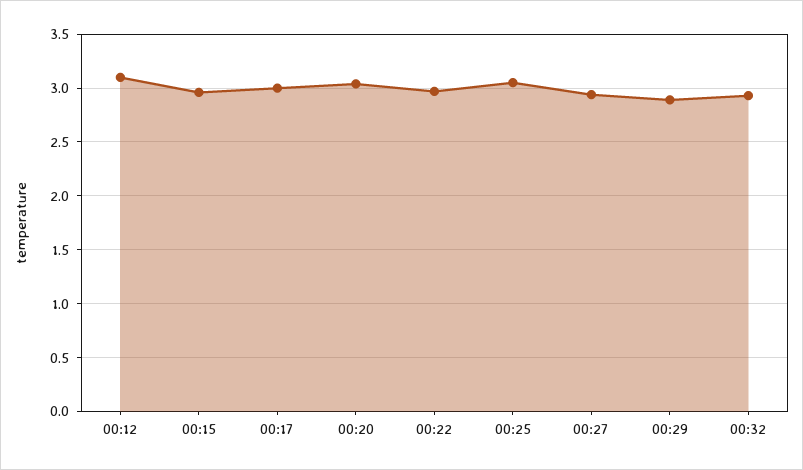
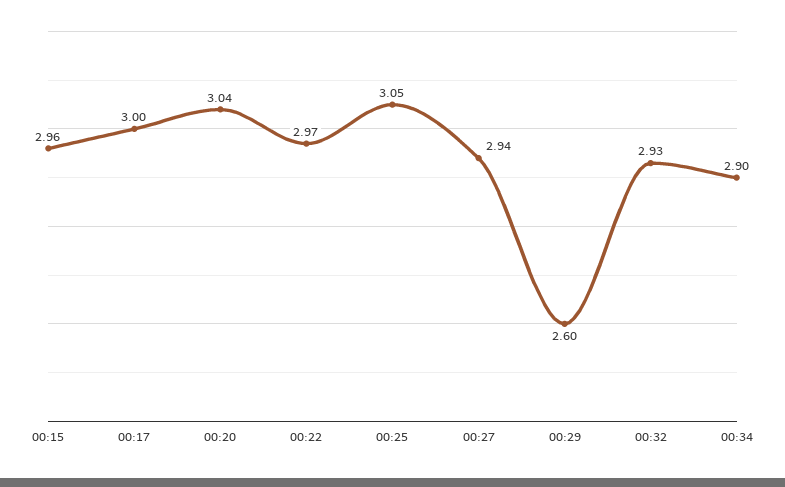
00:12: 3.1 -> none
00:29: 2.9 -> 2.6
00:34: none -> 2.9

